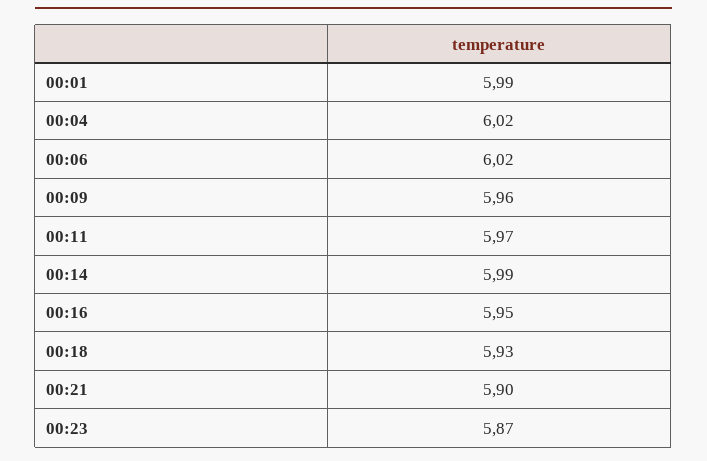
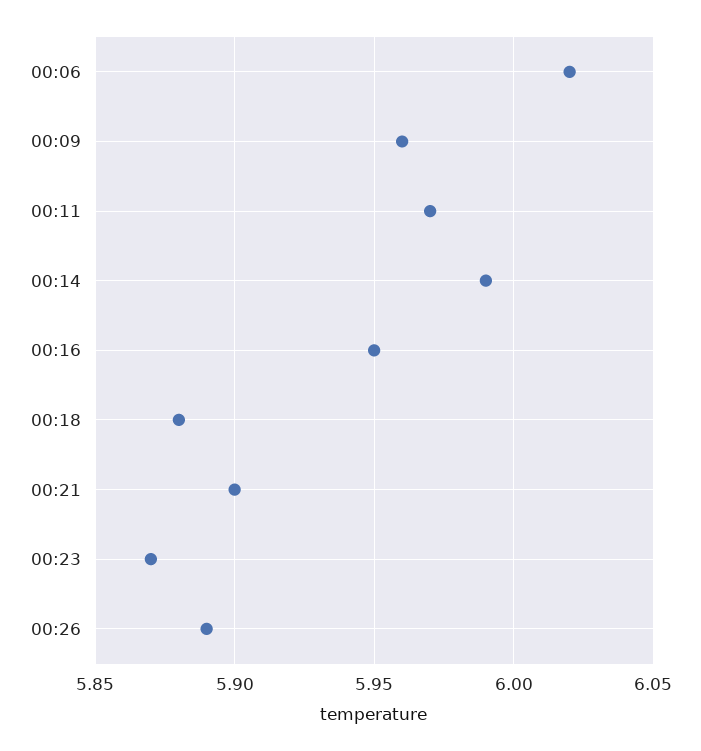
00:01: 5.99 -> none
00:04: 6.02 -> none
00:18: 5.93 -> 5.88
00:26: none -> 5.89

